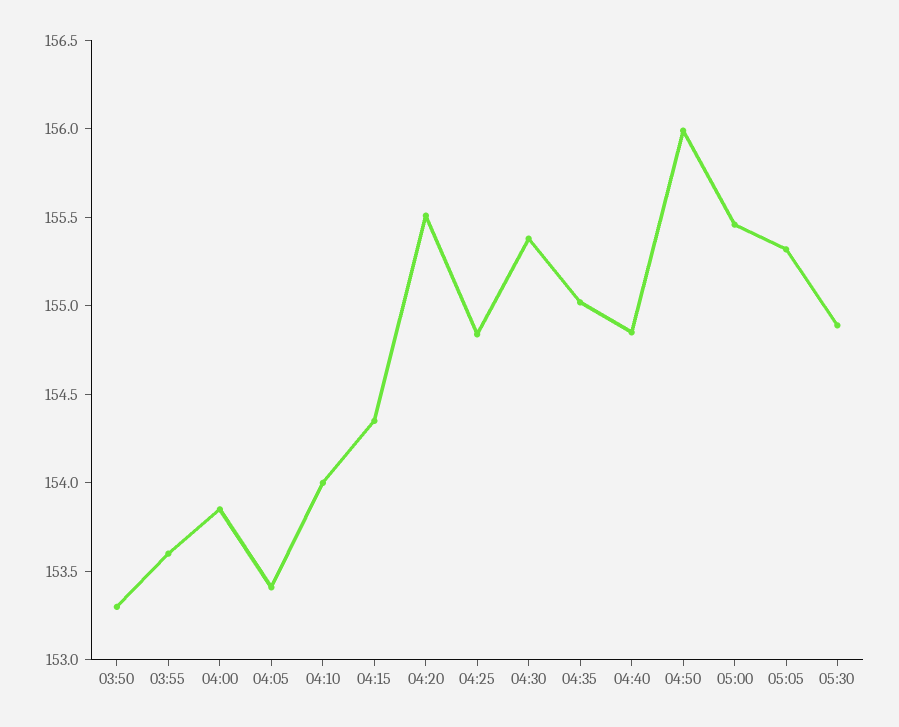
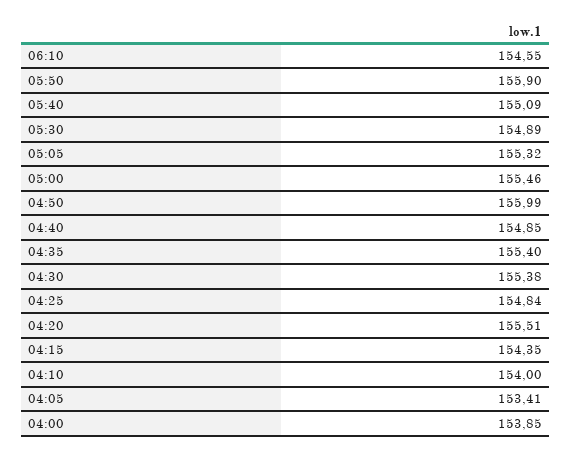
03:50: 153.3 -> none
03:55: 153.6 -> none
04:35: 155 -> 155.4
06:10: none -> 154.55
05:50: none -> 155.9
05:40: none -> 155.09

